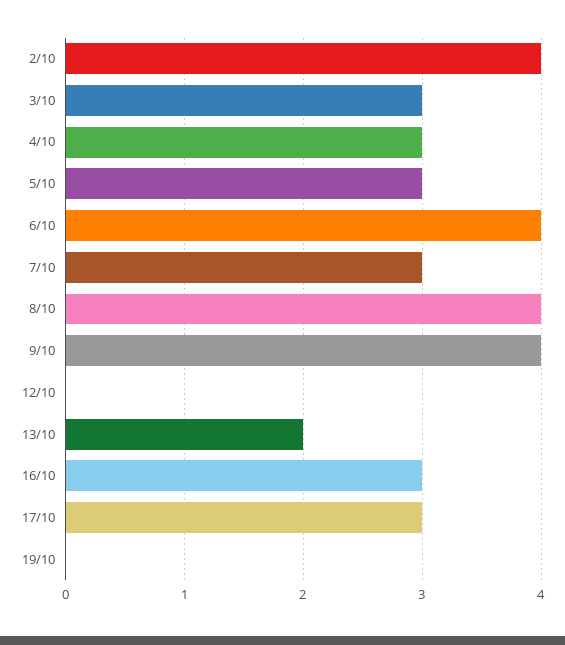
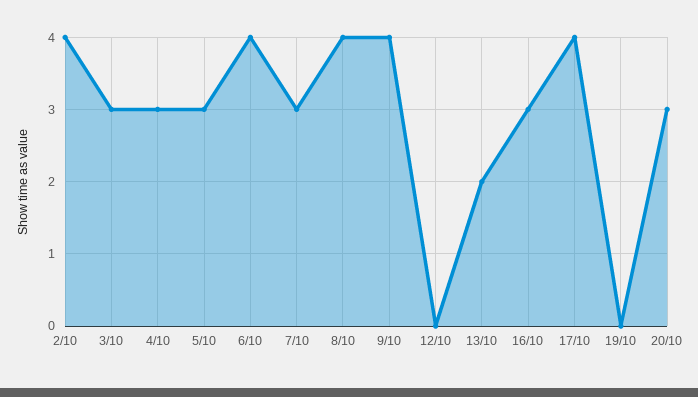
17/10: 3 -> 4
20/10: none -> 3

